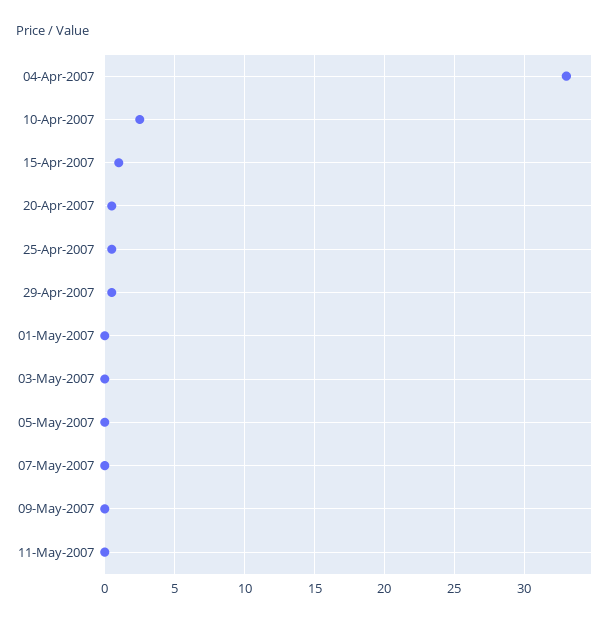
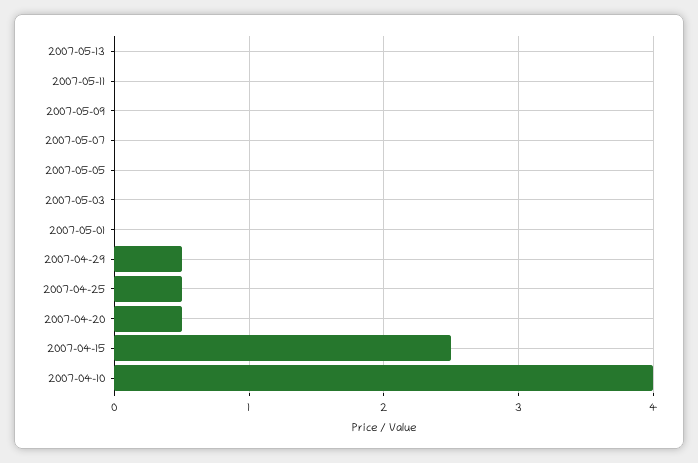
04-Apr-2007: 33 -> none
10-Apr-2007: 2.5 -> 4
15-Apr-2007: 1 -> 2.5
2007-05-13: none -> 0

